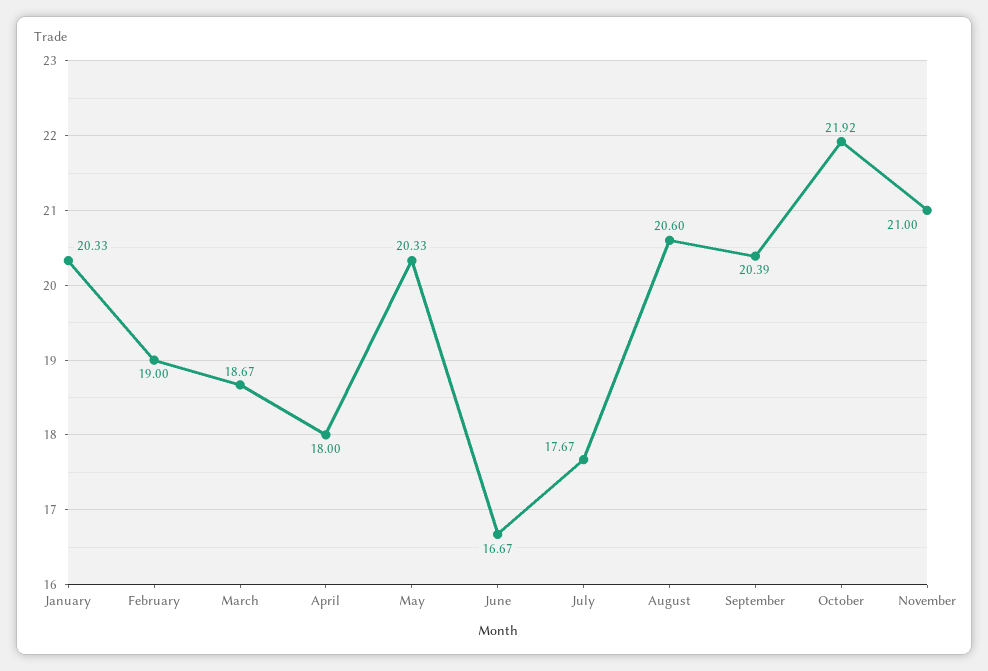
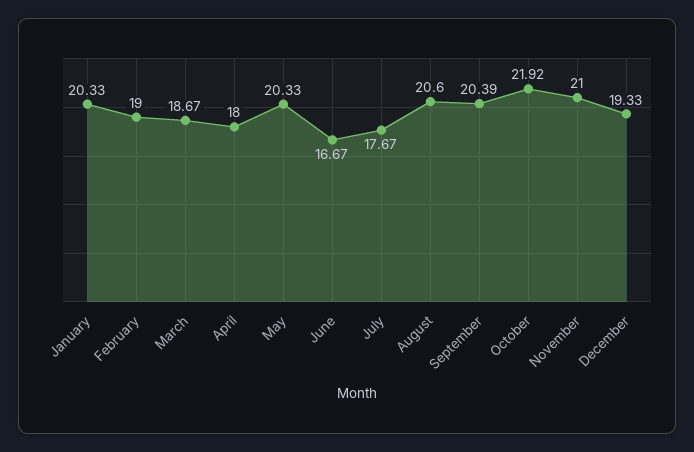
December: none -> 19.33

